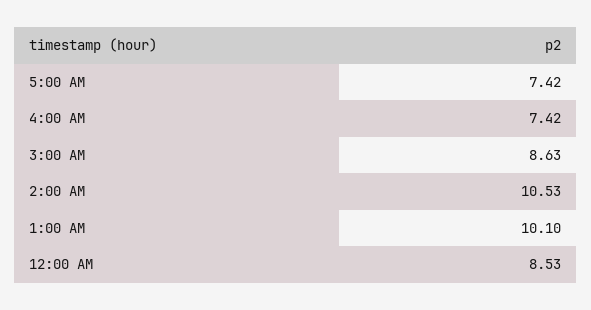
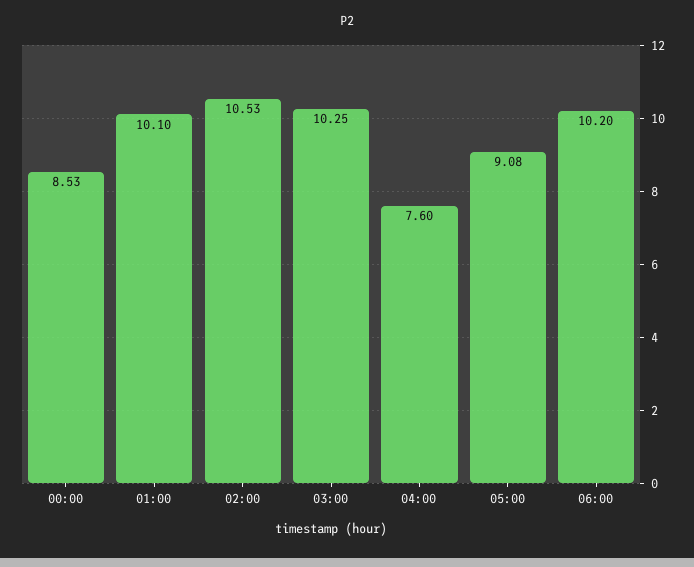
5:00 AM: 7.42 -> 9.08
4:00 AM: 7.42 -> 7.6
3:00 AM: 8.63 -> 10.25
06:00: none -> 10.2

